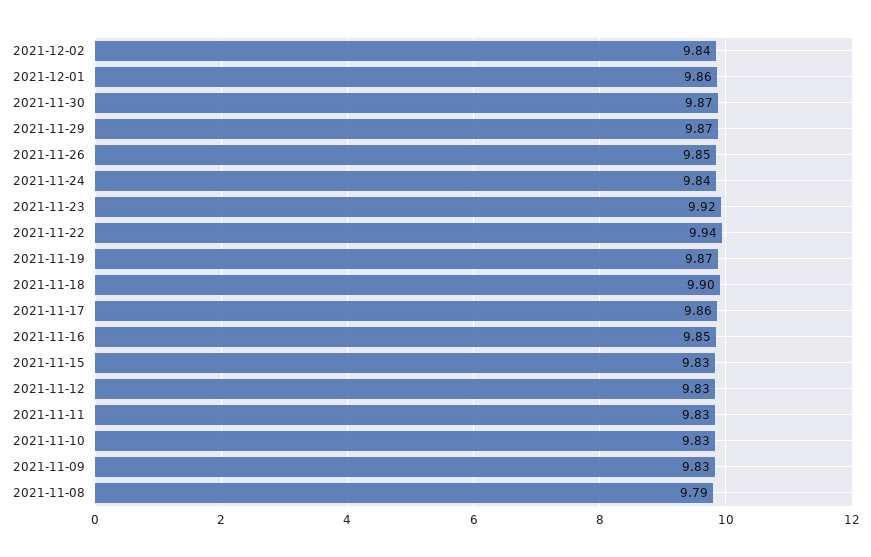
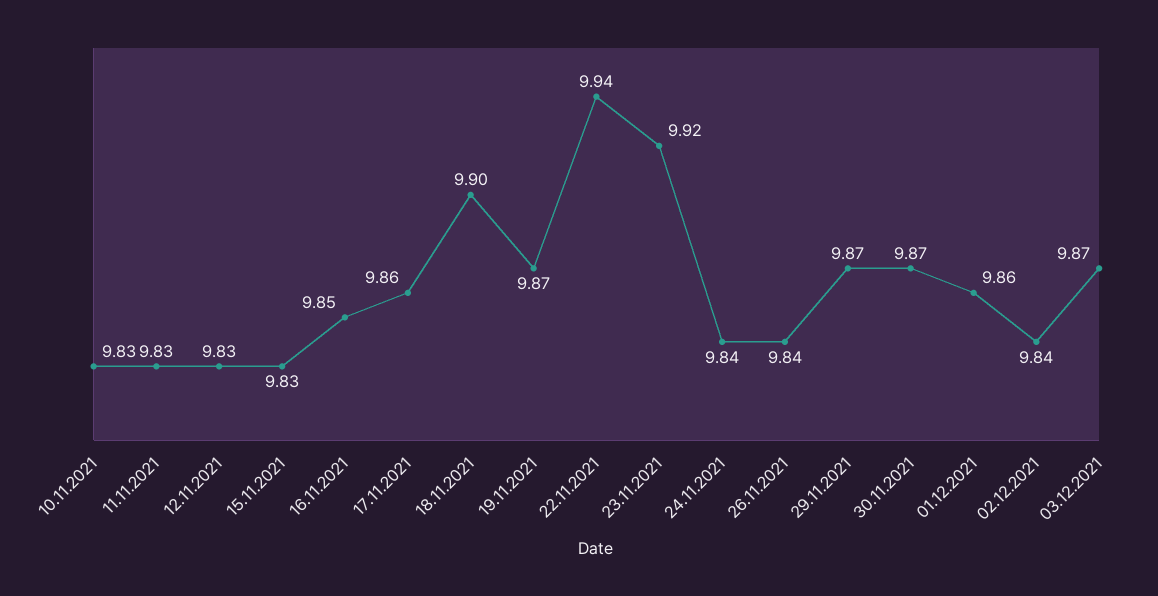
2021-11-26: 9.85 -> 9.84
2021-11-09: 9.83 -> none
2021-11-08: 9.79 -> none
03.12.2021: none -> 9.87

